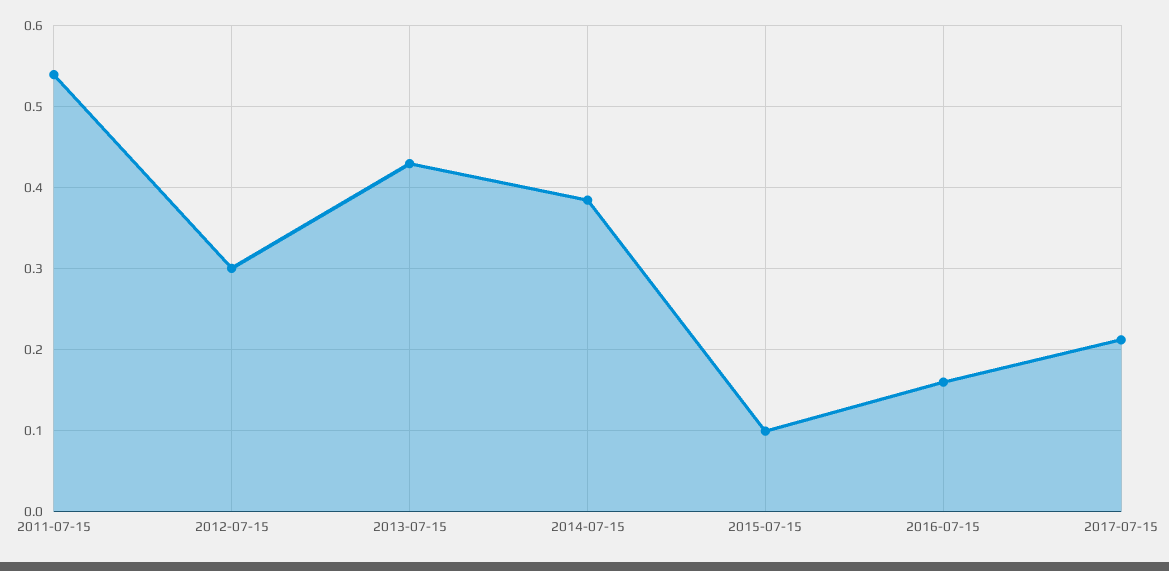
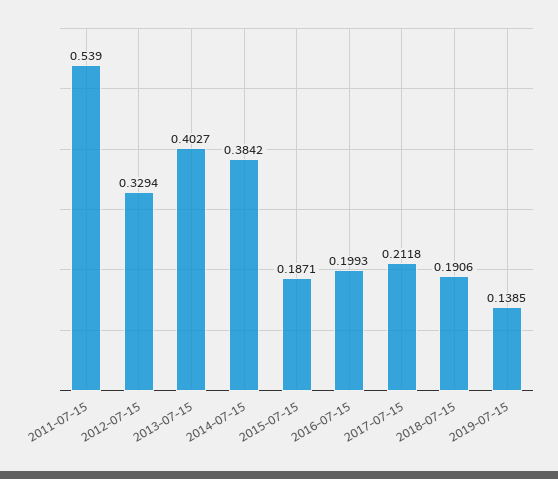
2012-07-15: 0.3 -> 0.3294
2013-07-15: 0.43 -> 0.4027
2015-07-15: 0.1 -> 0.1871
2016-07-15: 0.16 -> 0.1993
2018-07-15: none -> 0.1906
2019-07-15: none -> 0.1385

